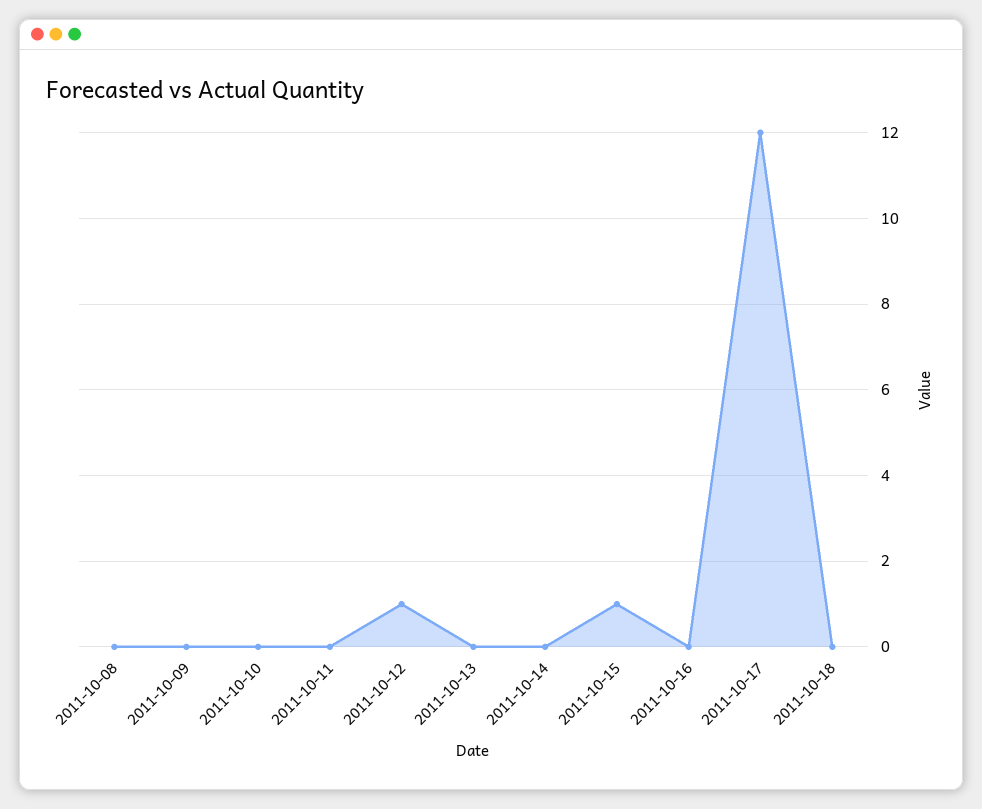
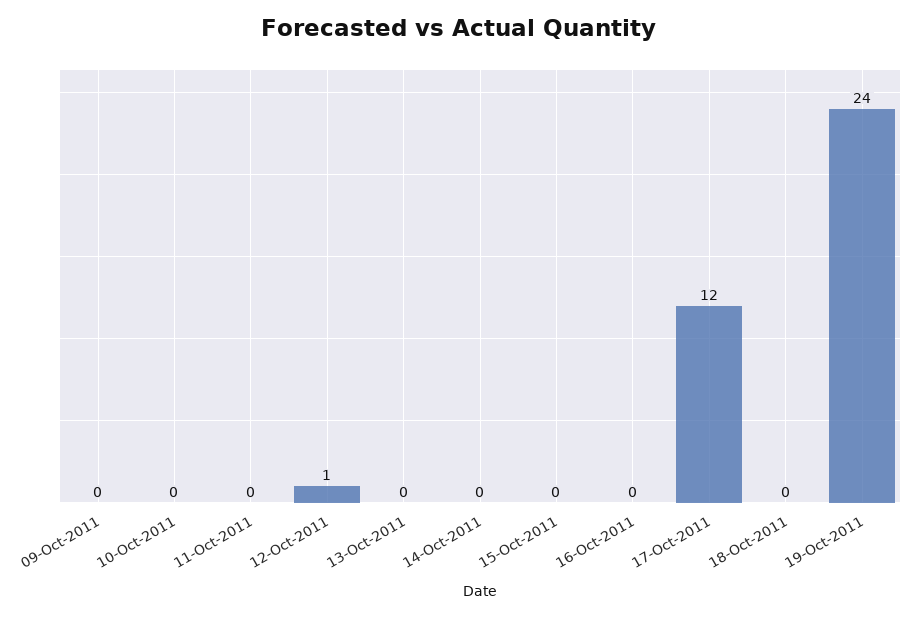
2011-10-08: 0 -> none
2011-10-15: 1 -> 0
19-Oct-2011: none -> 24

